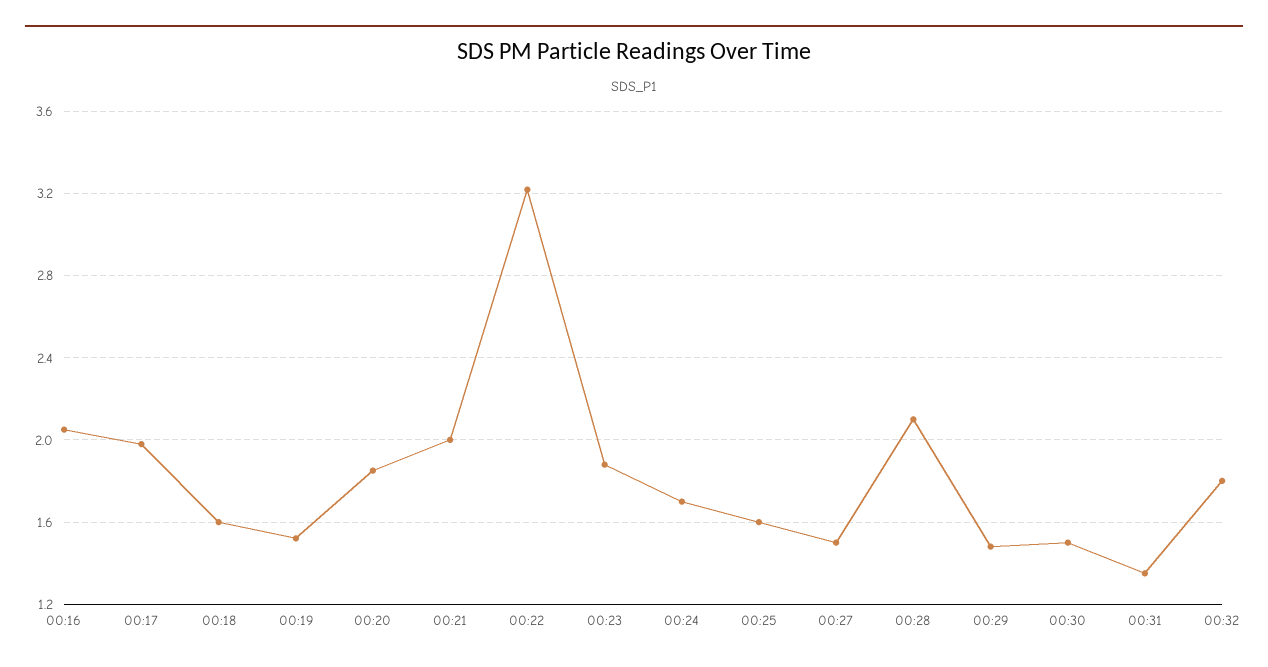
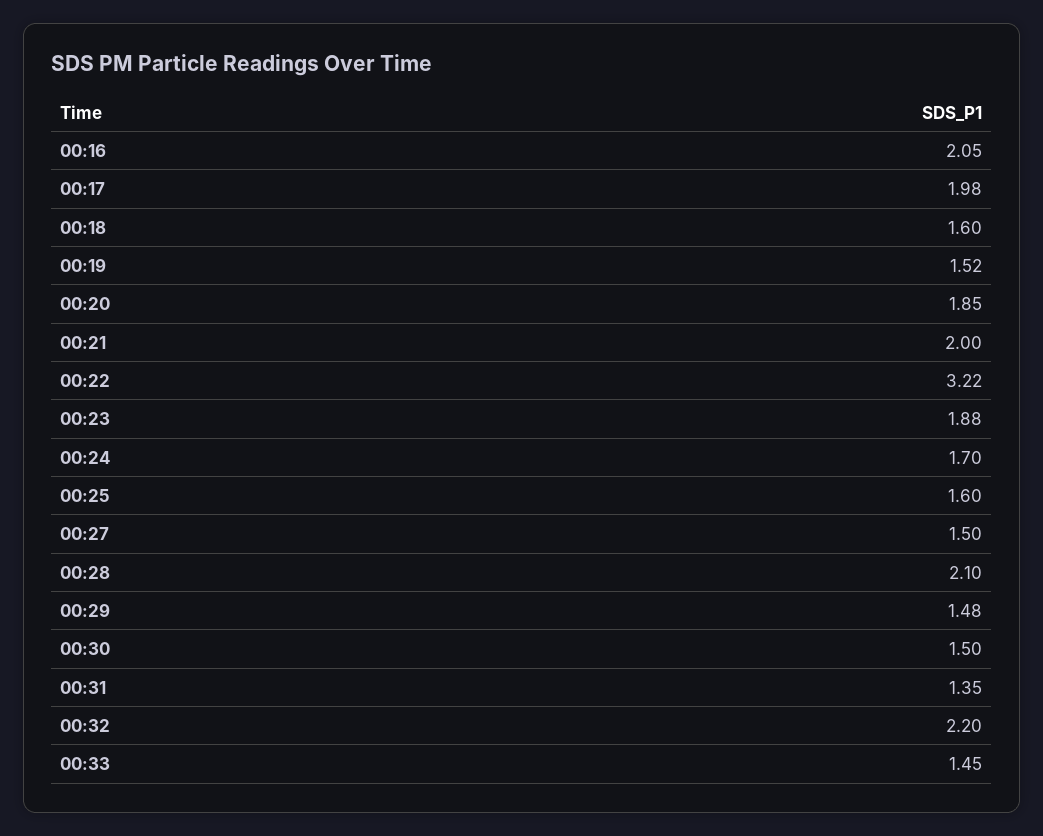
00:32: 1.8 -> 2.2
00:33: none -> 1.45

